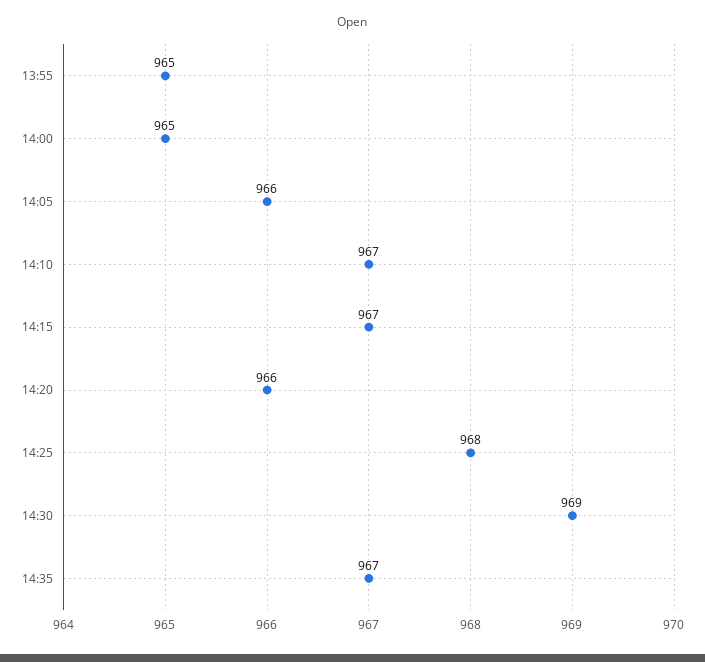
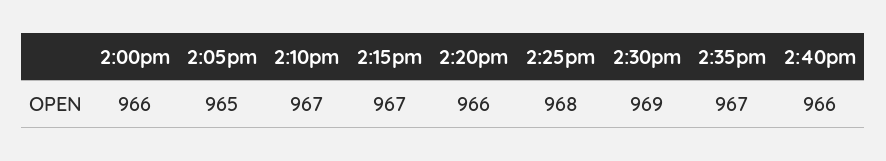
13:55: 965 -> none
14:00: 965 -> 966
14:05: 966 -> 965
2:40pm: none -> 966

